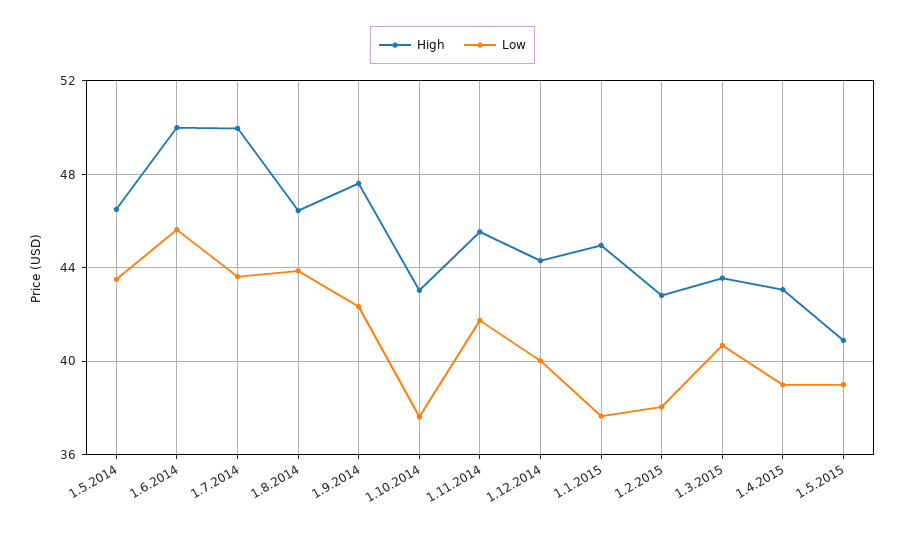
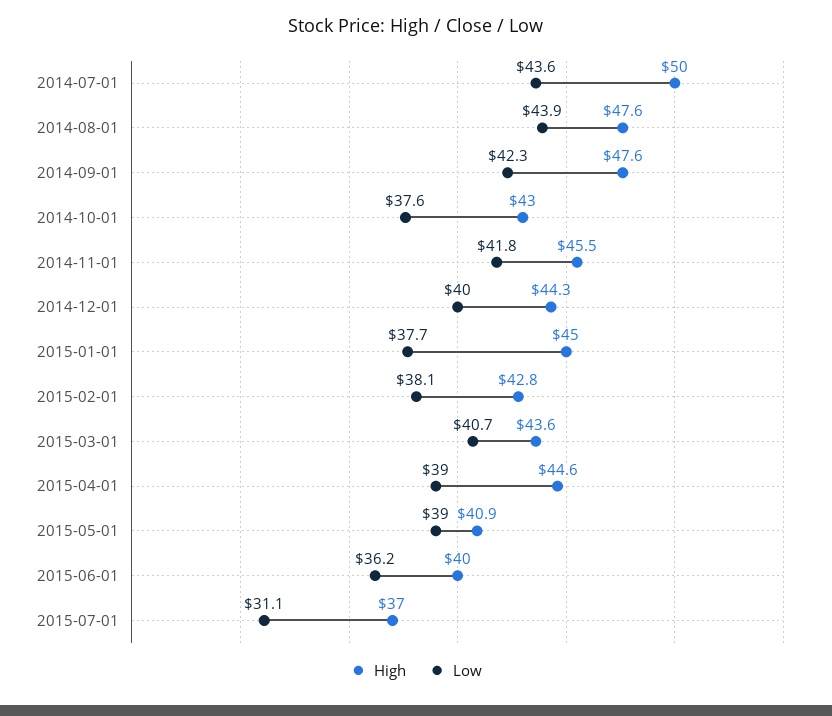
High, 1.5.2014: 46.5 -> none
Low, 1.5.2014: 43.5 -> none
High, 1.6.2014: 50 -> none
Low, 1.6.2014: 45.5 -> none
High, 1.8.2014: 46.5 -> 47.6
High, 1.4.2015: 43 -> 44.6
High, 2015-06-01: none -> 40
Low, 2015-06-01: none -> 36.2
High, 2015-07-01: none -> 37
Low, 2015-07-01: none -> 31.1

